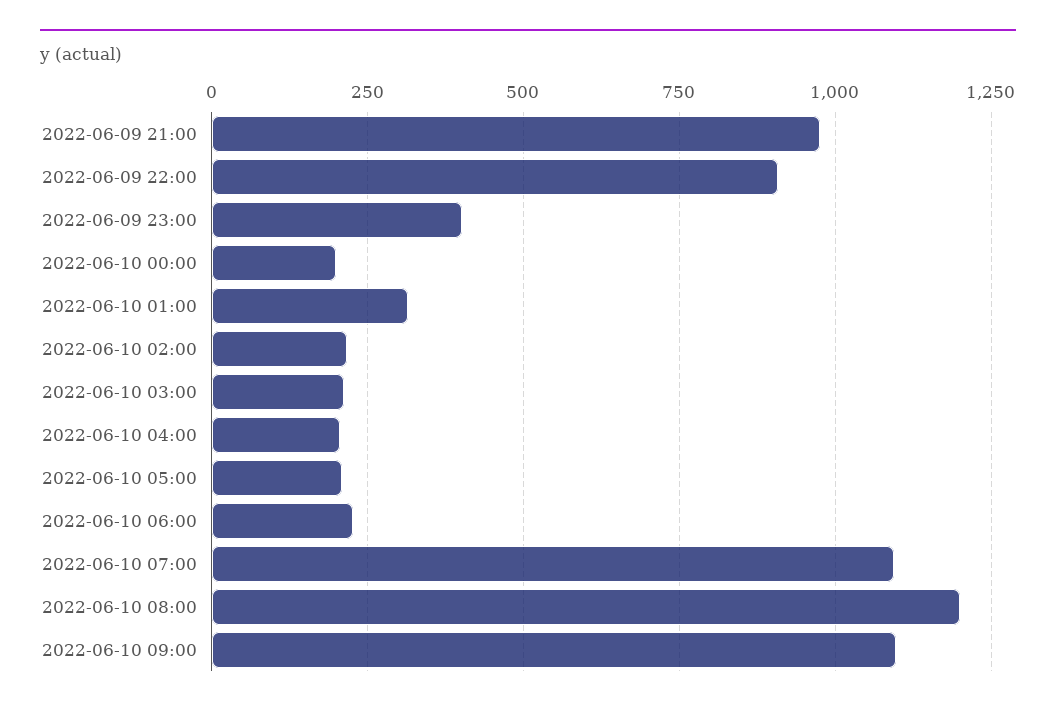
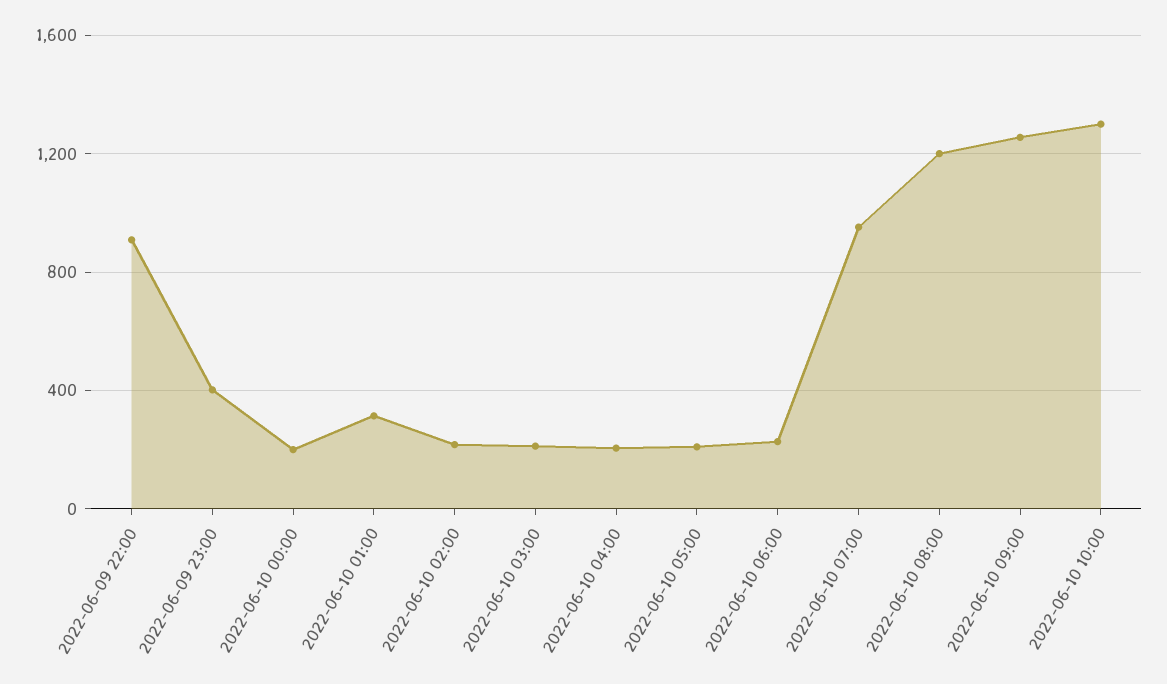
2022-06-09 21:00: 975 -> none
2022-06-10 07:00: 1100 -> 950
2022-06-10 09:00: 1100 -> 1250
2022-06-10 10:00: none -> 1300

